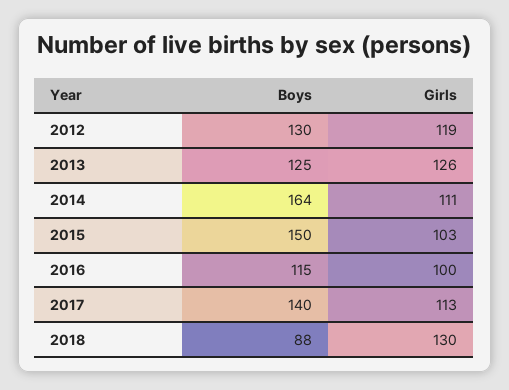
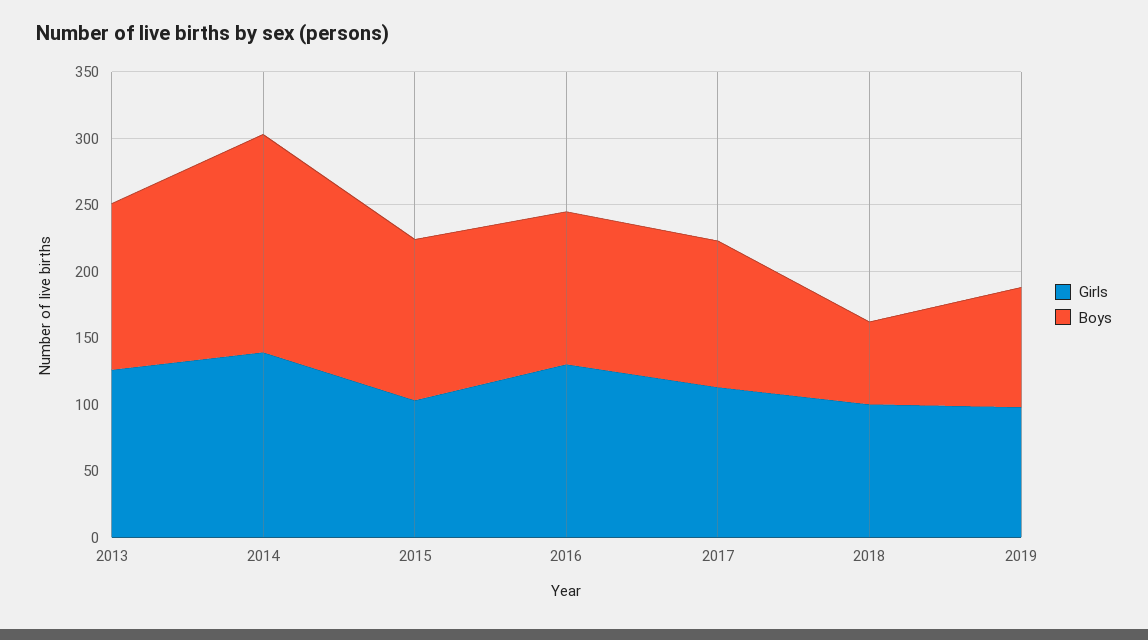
Boys, 2012: 130 -> none
Girls, 2012: 119 -> none
Girls, 2014: 111 -> 140
Boys, 2015: 150 -> 120
Girls, 2016: 100 -> 130
Boys, 2017: 140 -> 110
Boys, 2018: 88 -> 60
Girls, 2018: 130 -> 100
Girls, 2019: none -> 100
Boys, 2019: none -> 90

